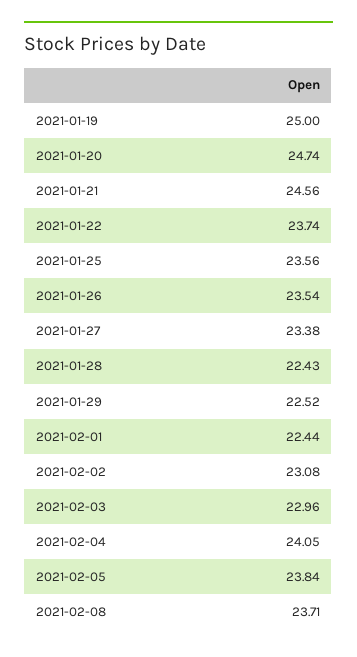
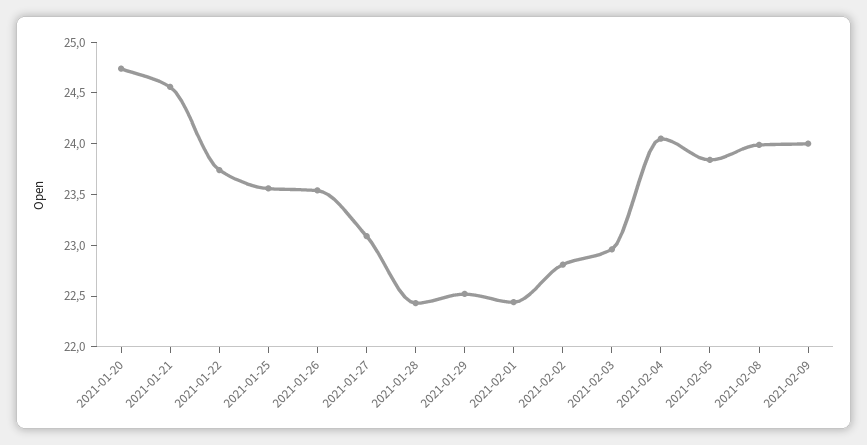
2021-01-19: 25 -> none
2021-01-27: 23.38 -> 23.1
2021-02-02: 23.08 -> 22.8
2021-02-08: 23.71 -> 24
2021-02-09: none -> 24

